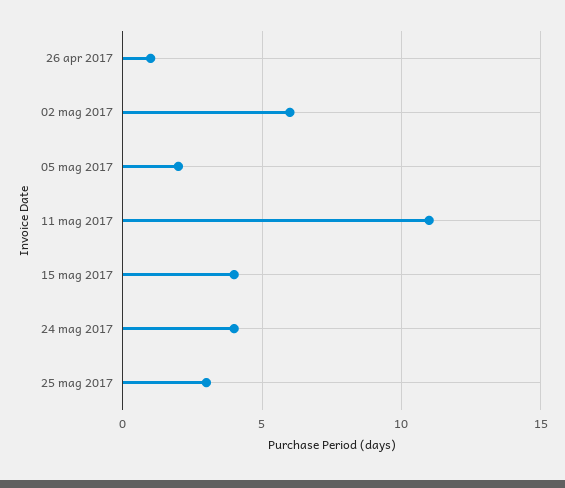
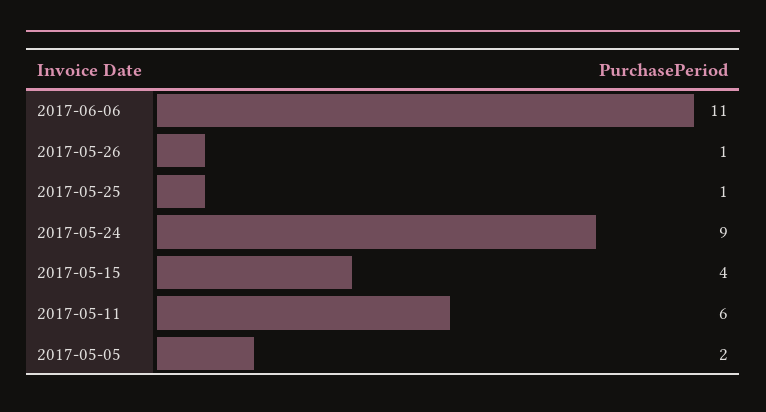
26 apr 2017: 1 -> none
02 mag 2017: 6 -> none
11 mag 2017: 11 -> 6
24 mag 2017: 4 -> 9
25 mag 2017: 3 -> 1
2017-06-06: none -> 11
2017-05-26: none -> 1

